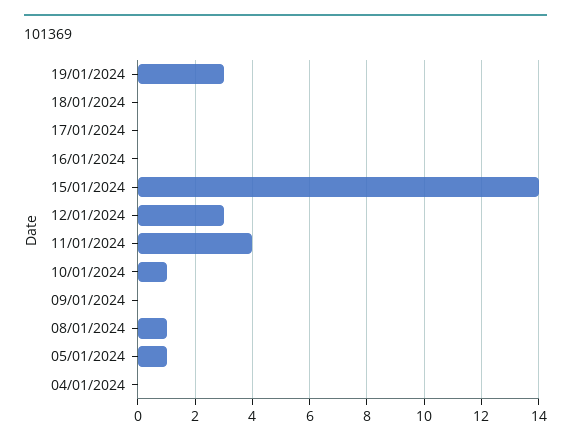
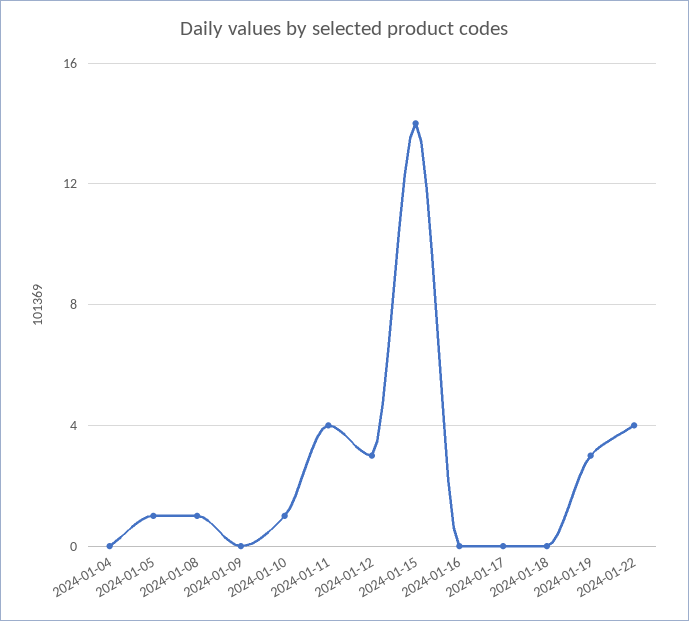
2024-01-22: none -> 4

